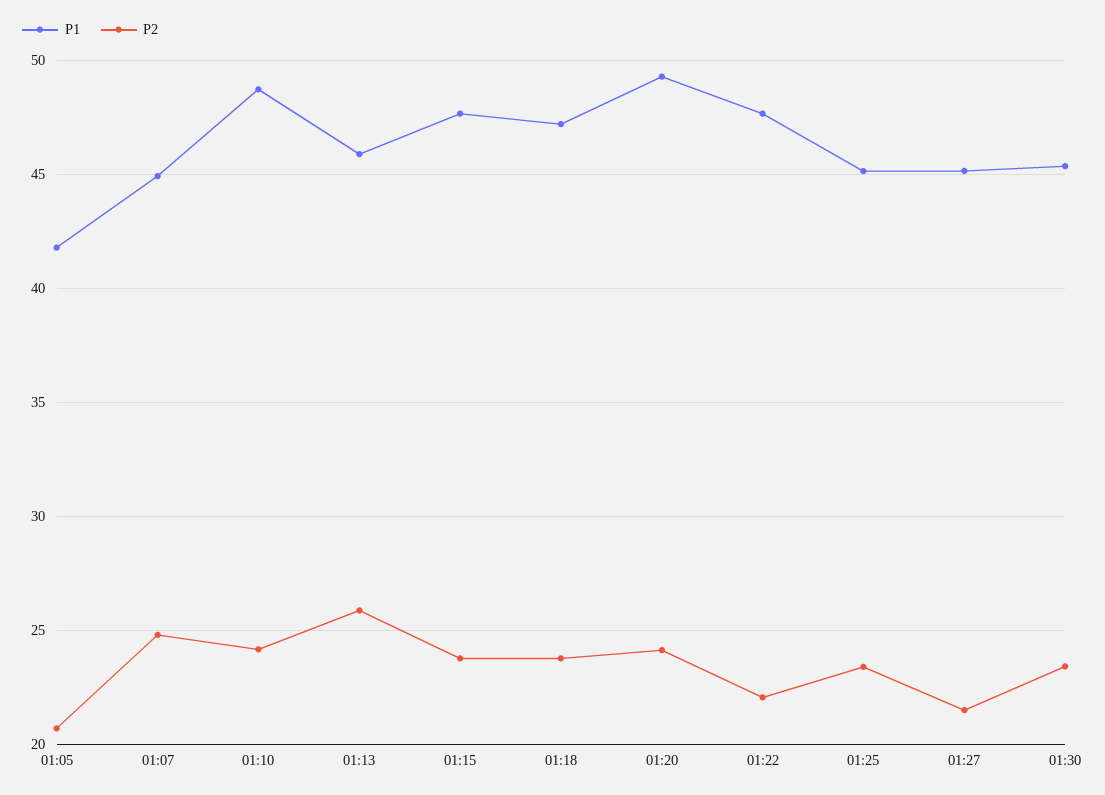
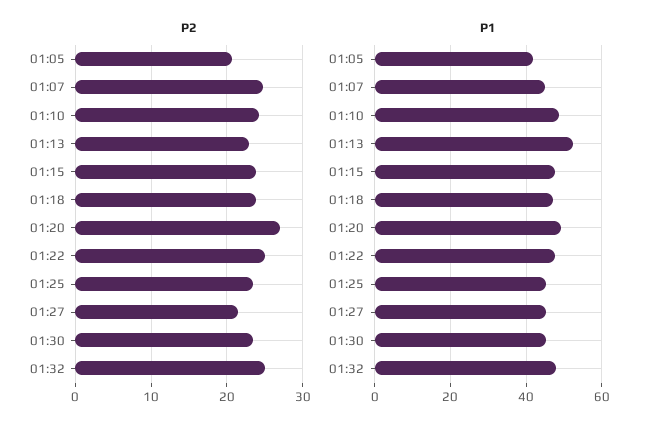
P1, 01:13: 46 -> 52
P2, 01:13: 26 -> 23
P2, 01:20: 24 -> 27
P2, 01:22: 22 -> 25
P2, 01:32: none -> 25
P1, 01:32: none -> 48

